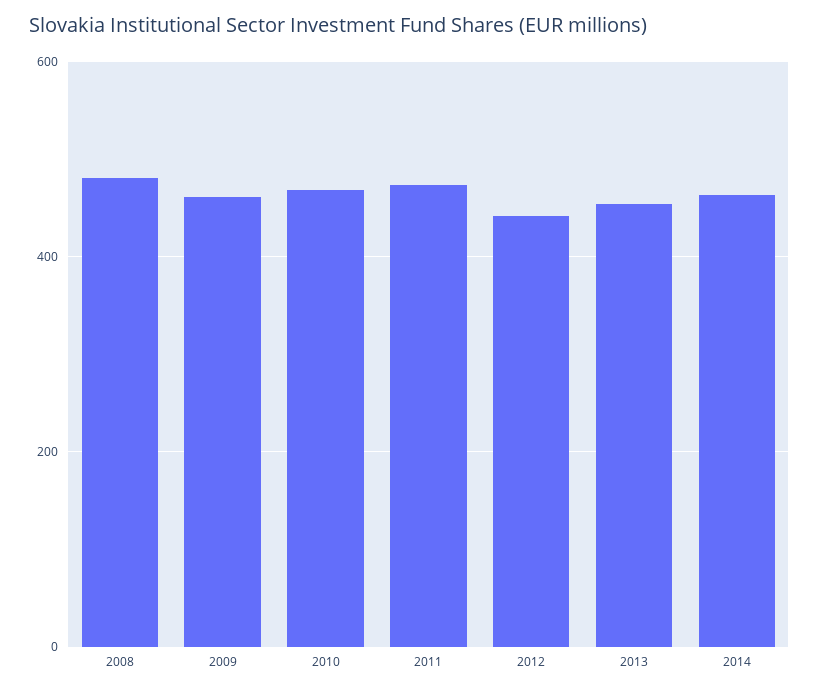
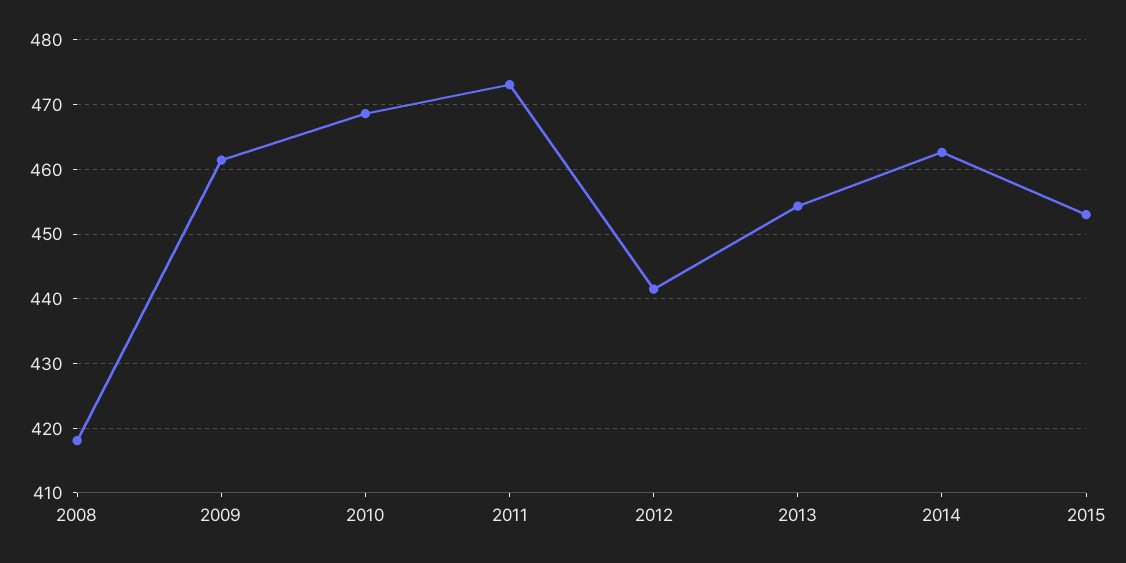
2008: 480 -> 418
2015: none -> 453

